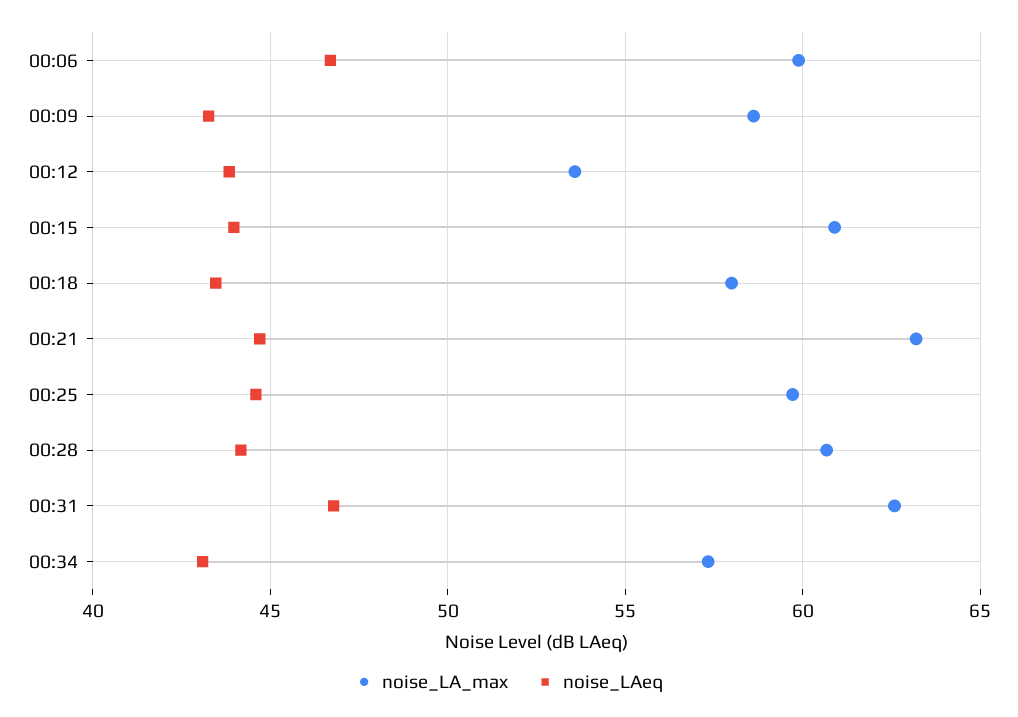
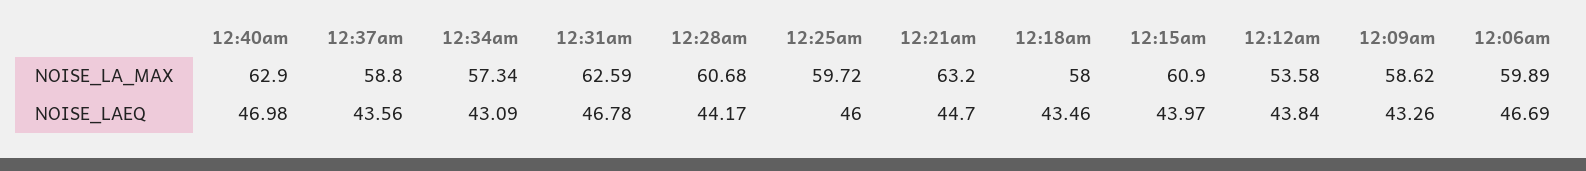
noise_LAeq, 00:25: 44.5 -> 46
noise_LA_max, 12:40am: none -> 62.9
noise_LA_max, 12:37am: none -> 58.8
noise_LAeq, 12:40am: none -> 46.98
noise_LAeq, 12:37am: none -> 43.56

